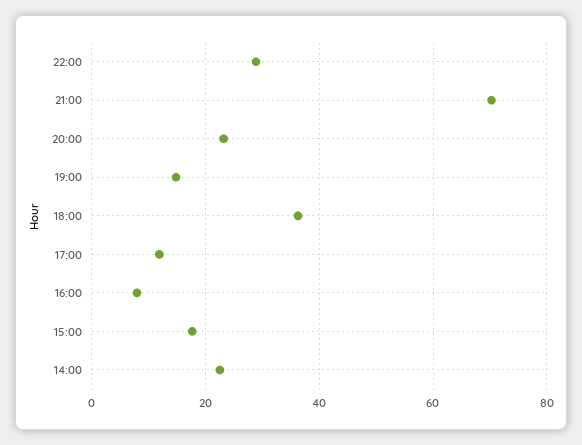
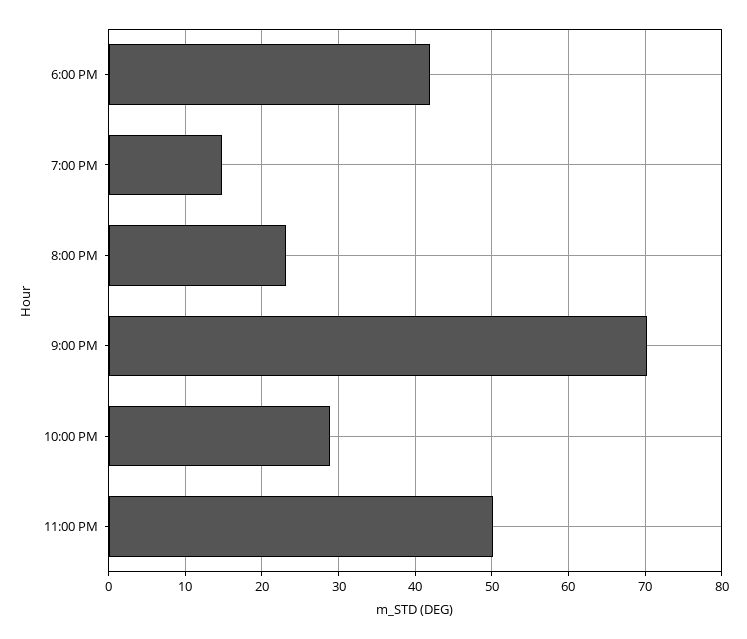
18:00: 36 -> 42
17:00: 12 -> none
16:00: 8 -> none
15:00: 18 -> none
14:00: 22 -> none
11:00 PM: none -> 50

